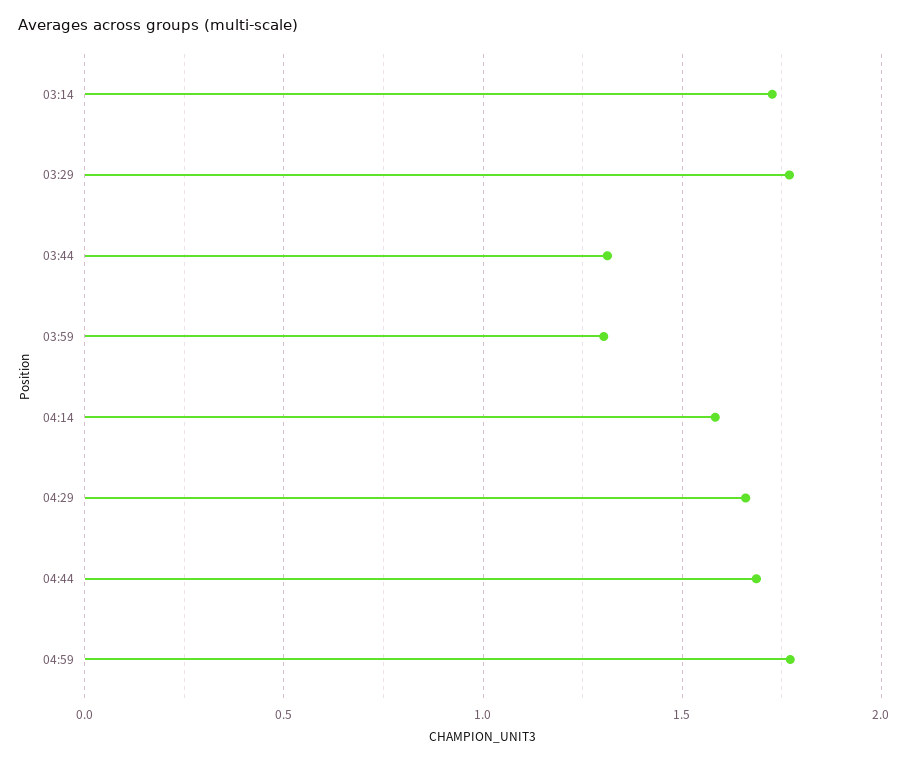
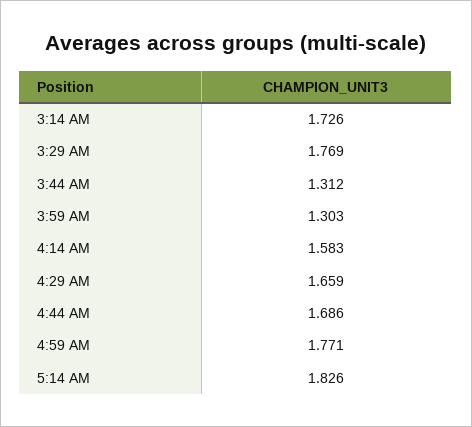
5:14 AM: none -> 1.826

